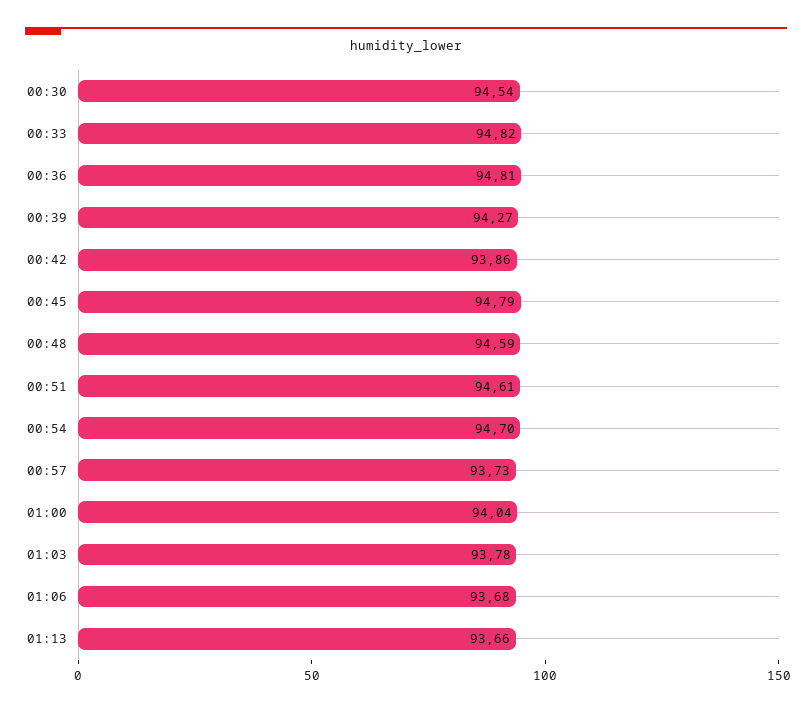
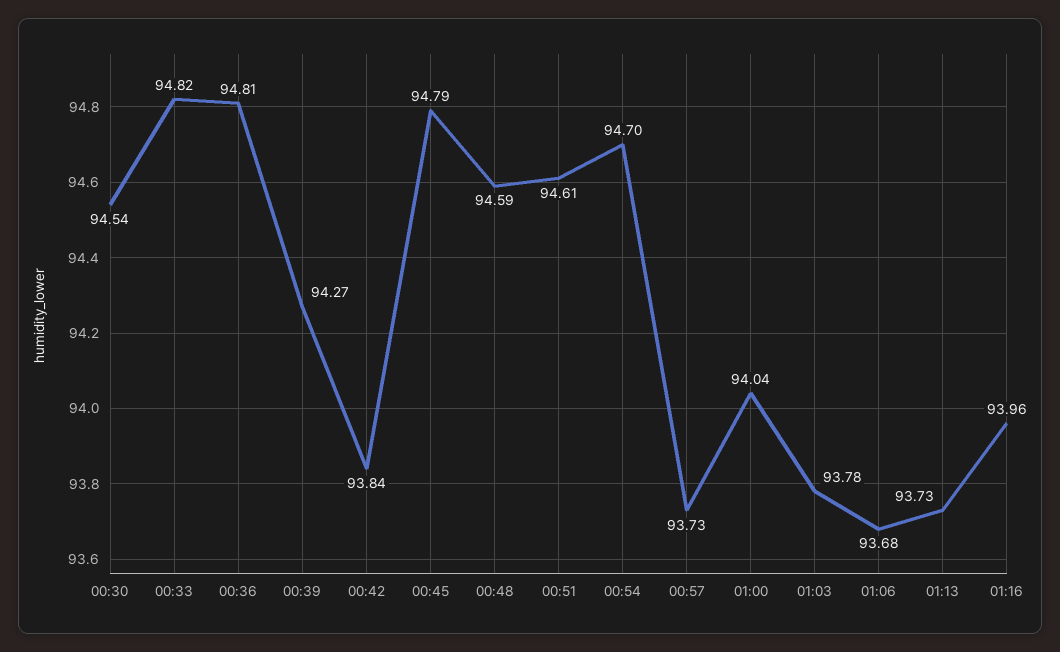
00:42: 93.86 -> 93.84
01:13: 93.66 -> 93.73
01:16: none -> 93.96

